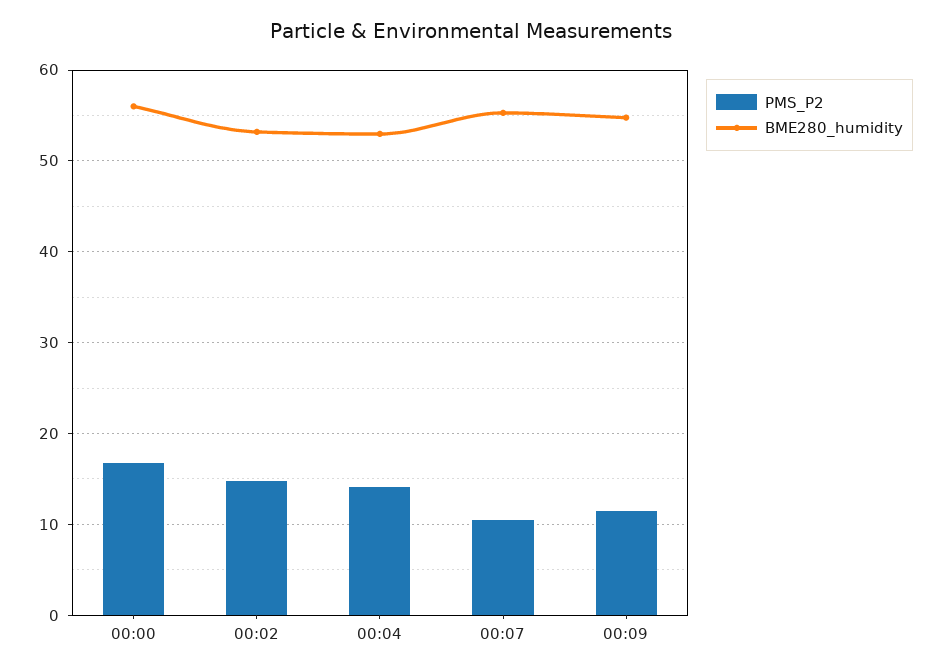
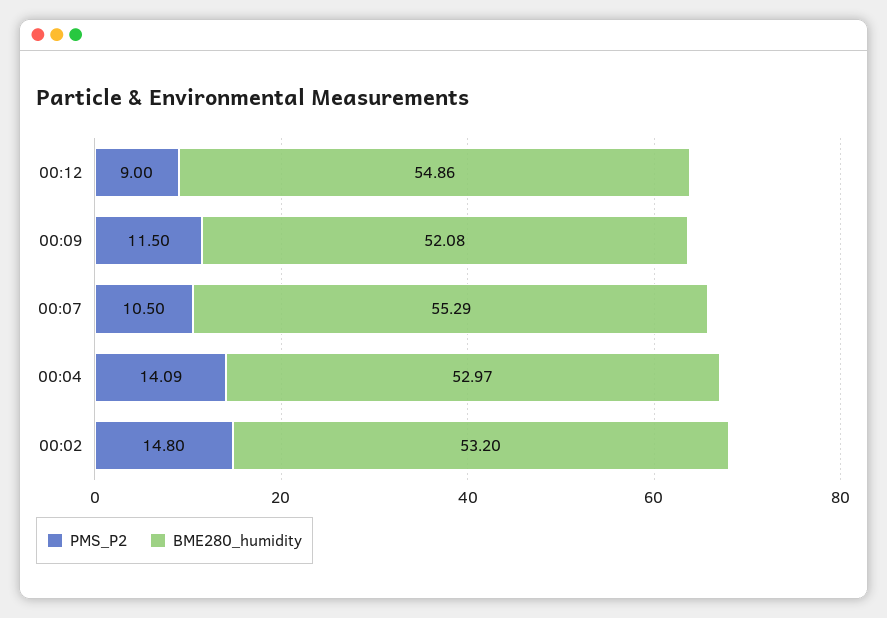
PMS_P2, 00:00: 17 -> none
BME280_humidity, 00:00: 56 -> none
BME280_humidity, 00:09: 55 -> 52.08
PMS_P2, 00:12: none -> 9
BME280_humidity, 00:12: none -> 54.86

